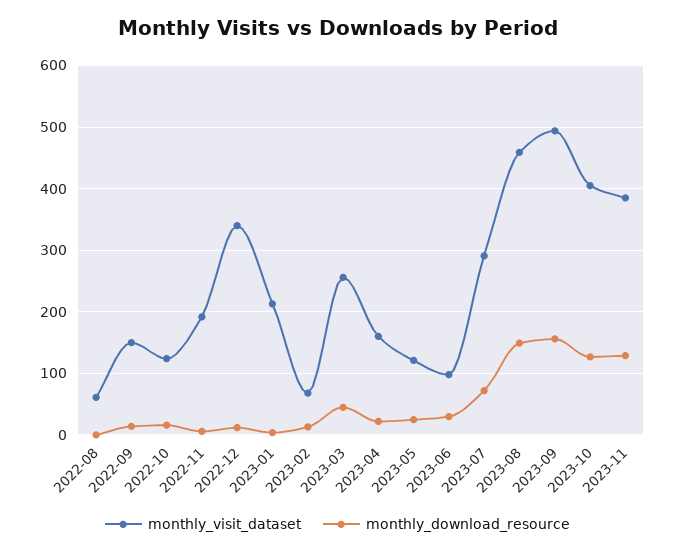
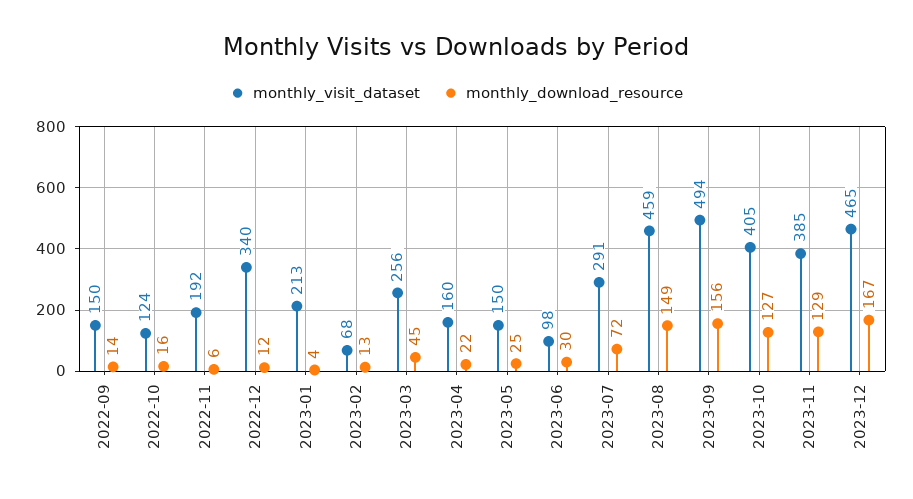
monthly_visit_dataset, 2022-08: 60 -> none
monthly_download_resource, 2022-08: 0 -> none
monthly_visit_dataset, 2023-05: 120 -> 150
monthly_visit_dataset, 2023-12: none -> 465
monthly_download_resource, 2023-12: none -> 167

